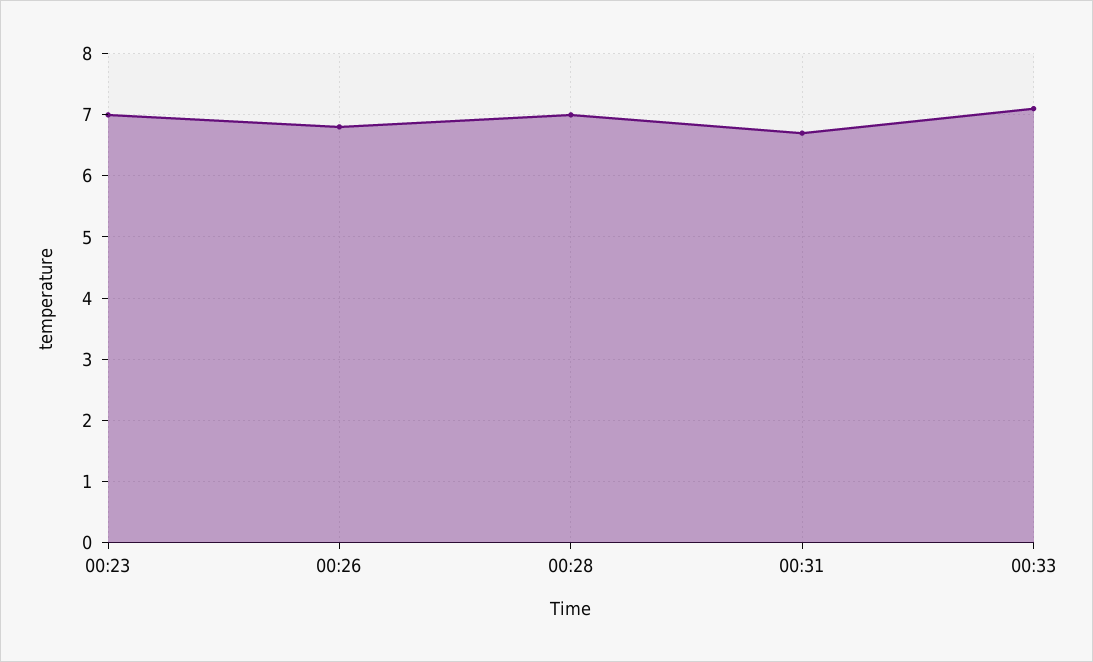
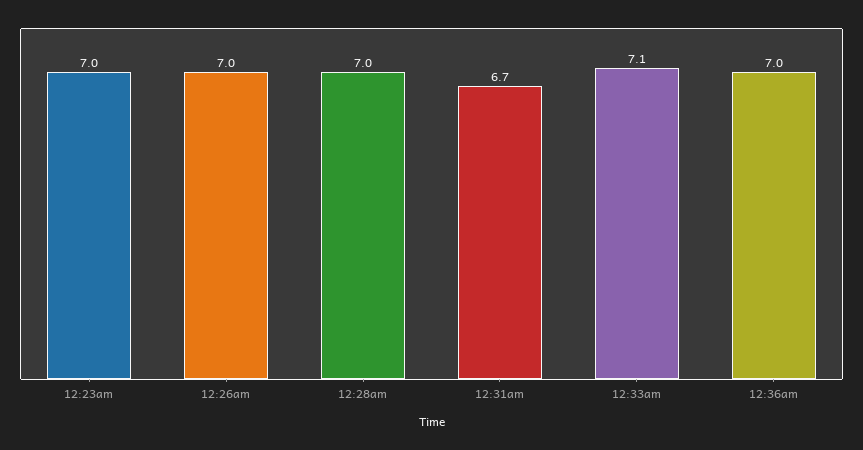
00:26: 6.8 -> 7
12:36am: none -> 7

